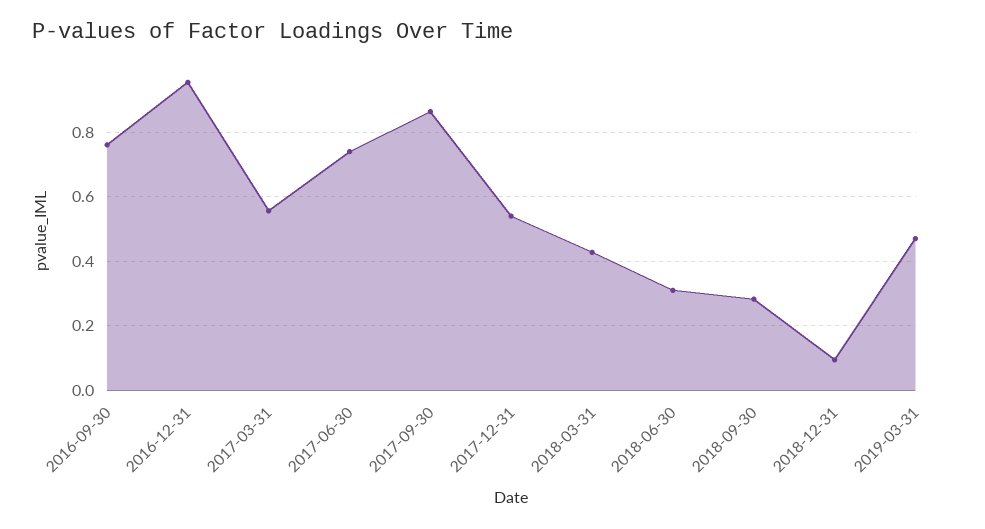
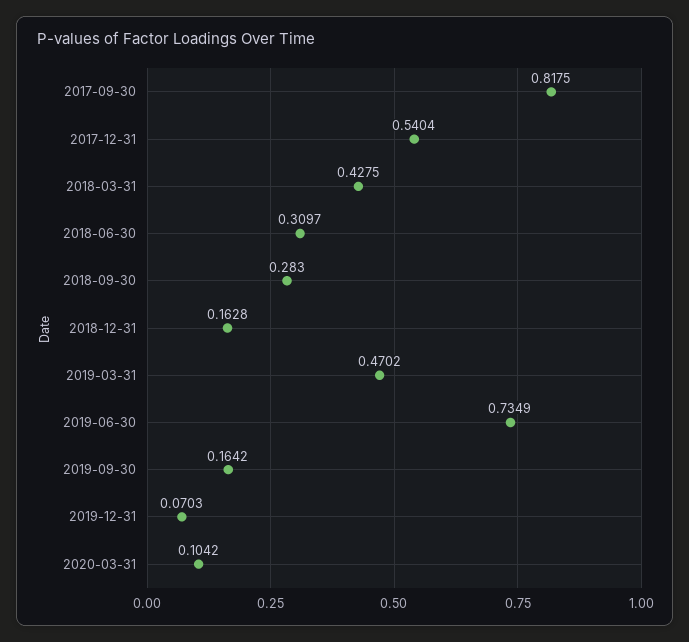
2016-09-30: 0.76 -> none
2016-12-31: 0.96 -> none
2017-03-31: 0.56 -> none
2017-06-30: 0.74 -> none
2017-09-30: 0.86 -> 0.8175
2018-12-31: 0.1 -> 0.1628
2019-06-30: none -> 0.7349
2019-09-30: none -> 0.1642
2019-12-31: none -> 0.0703
2020-03-31: none -> 0.1042

